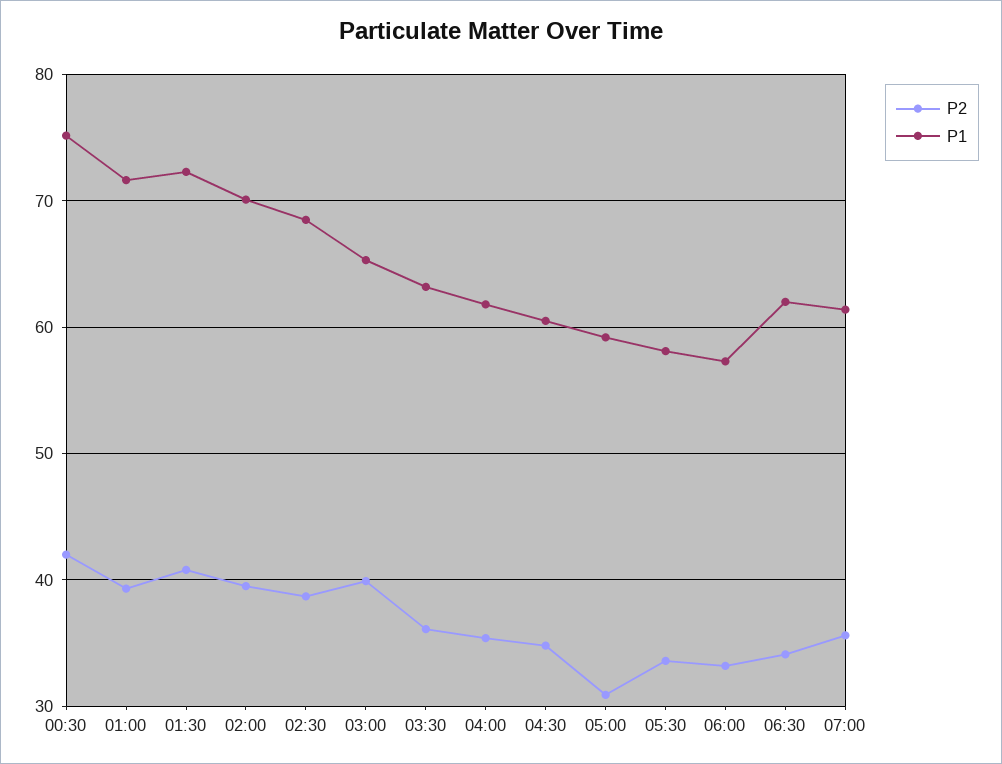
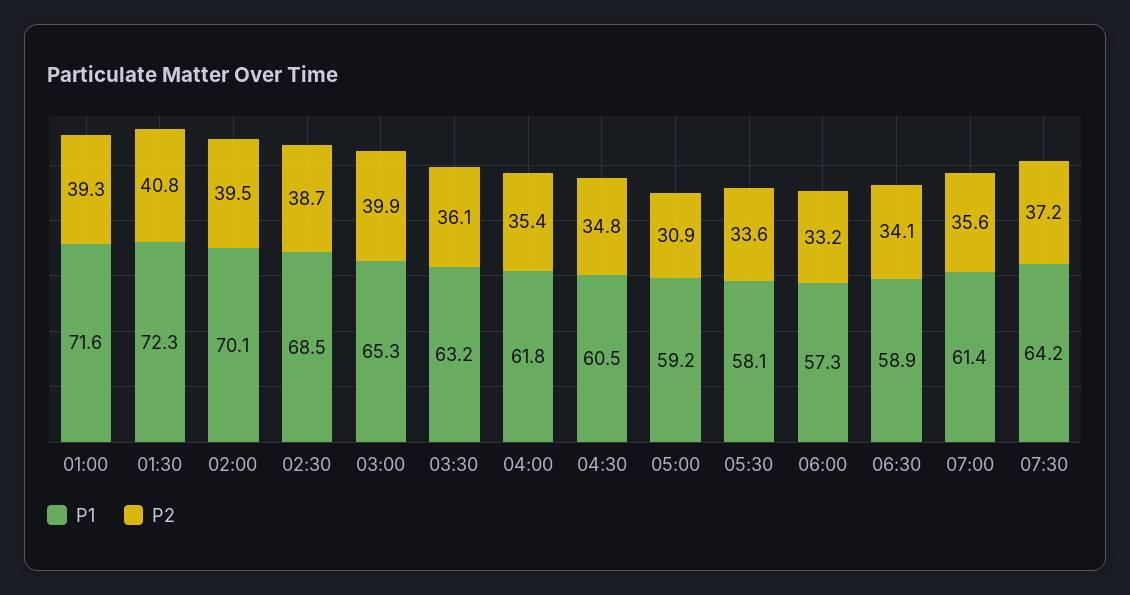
P2, 00:30: 42 -> none
P1, 00:30: 75 -> none
P1, 06:30: 62 -> 58.9
P1, 07:30: none -> 64.2
P2, 07:30: none -> 37.2

